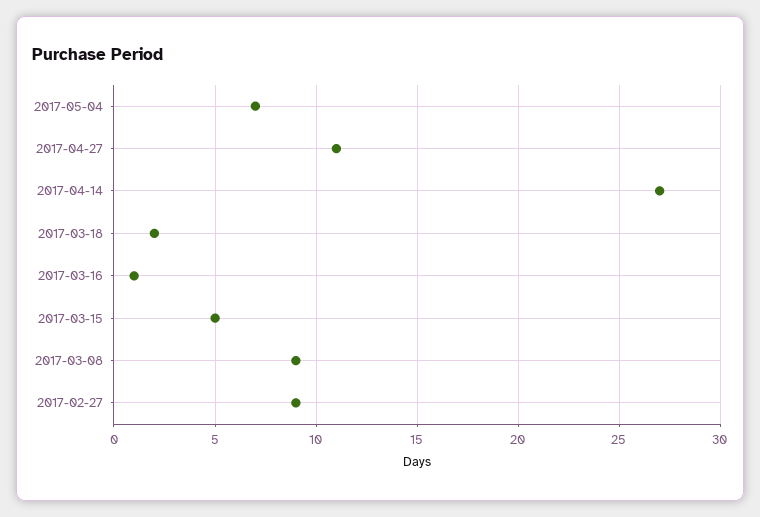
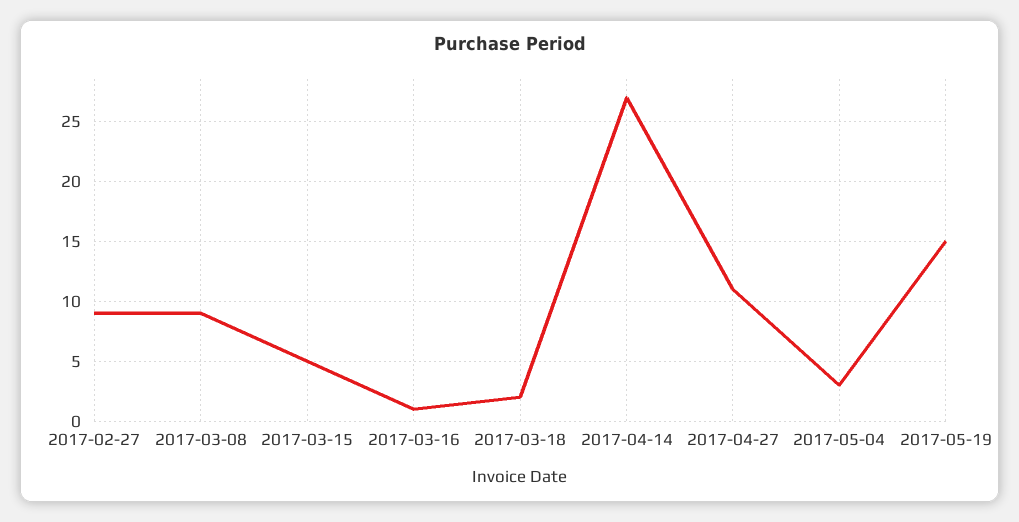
2017-05-04: 7 -> 3
2017-05-19: none -> 15

